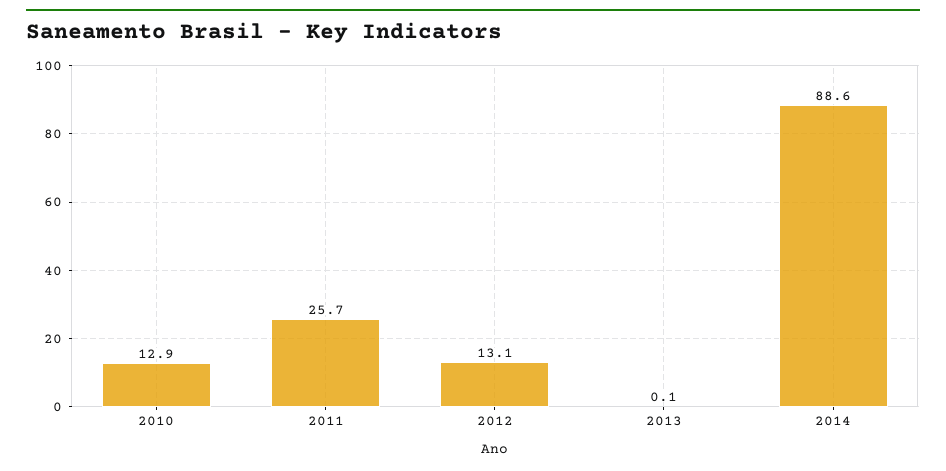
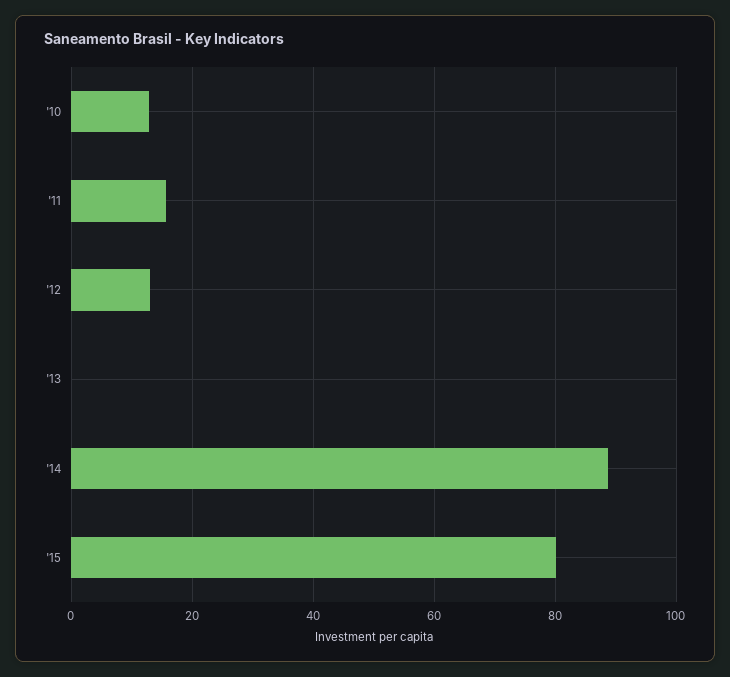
2011: 25.7 -> 16
'15: none -> 80

